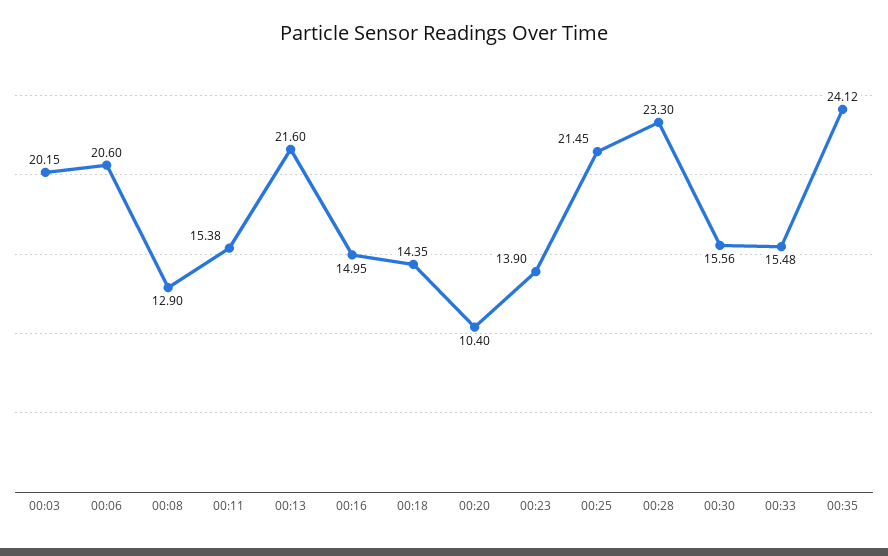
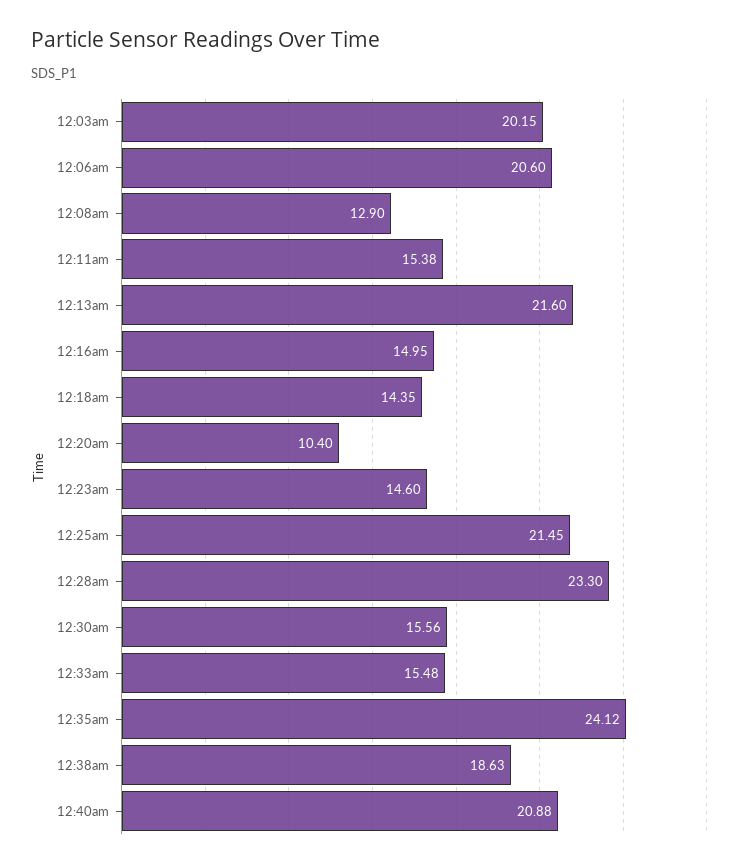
00:23: 13.9 -> 14.6
12:38am: none -> 18.63
12:40am: none -> 20.88

